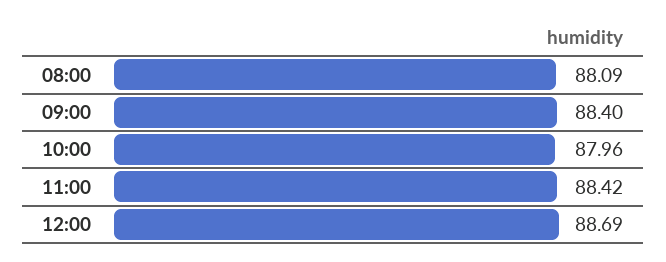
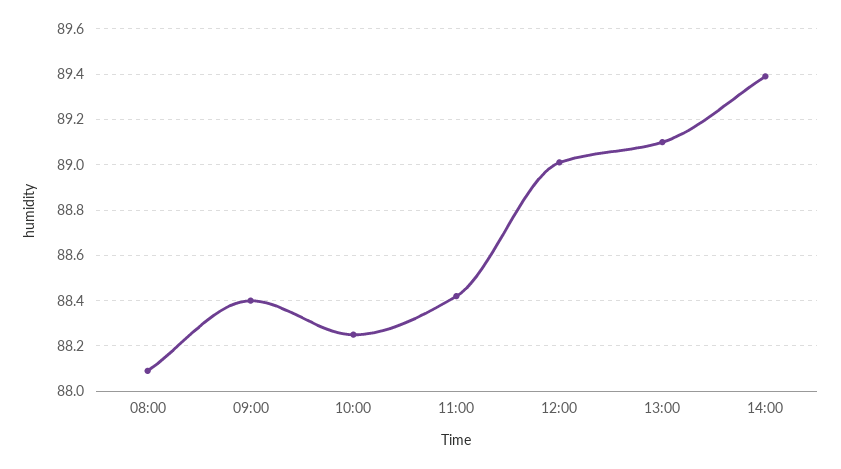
10:00: 87.96 -> 88.25
12:00: 88.69 -> 89
13:00: none -> 89.1
14:00: none -> 89.4

